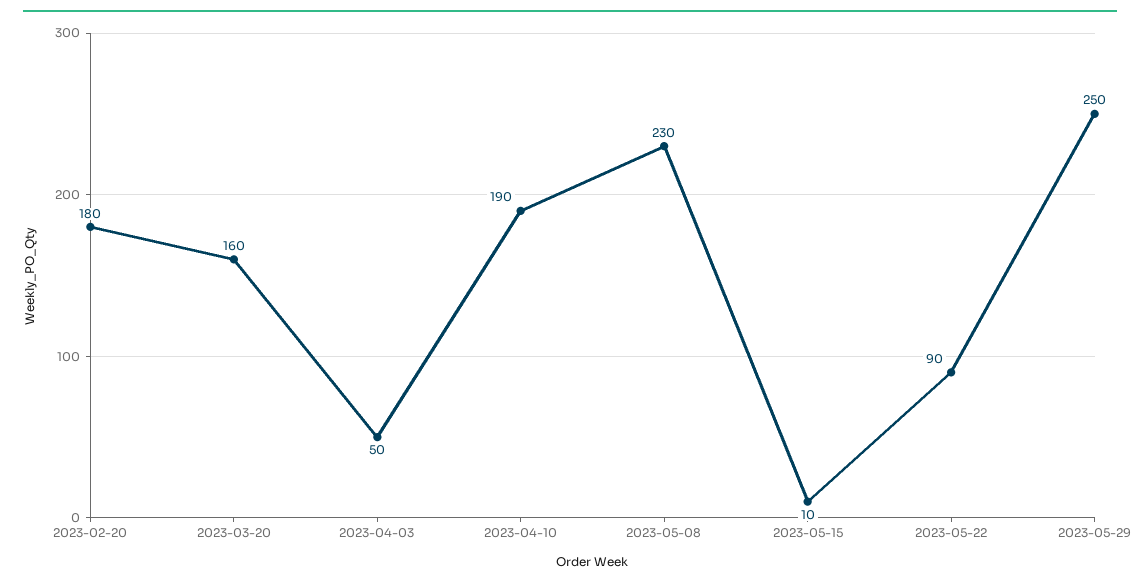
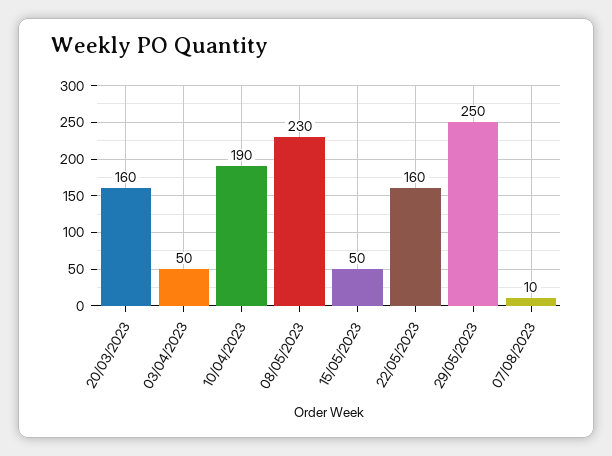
2023-02-20: 180 -> none
2023-05-15: 10 -> 50
2023-05-22: 90 -> 160
07/08/2023: none -> 10

